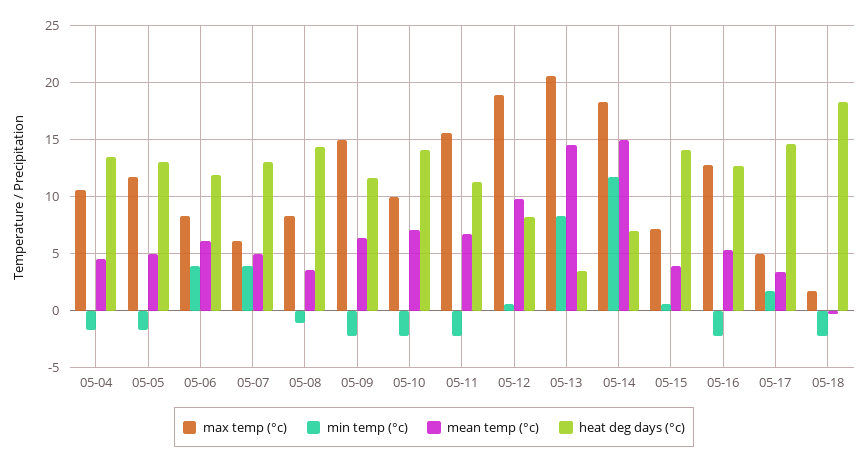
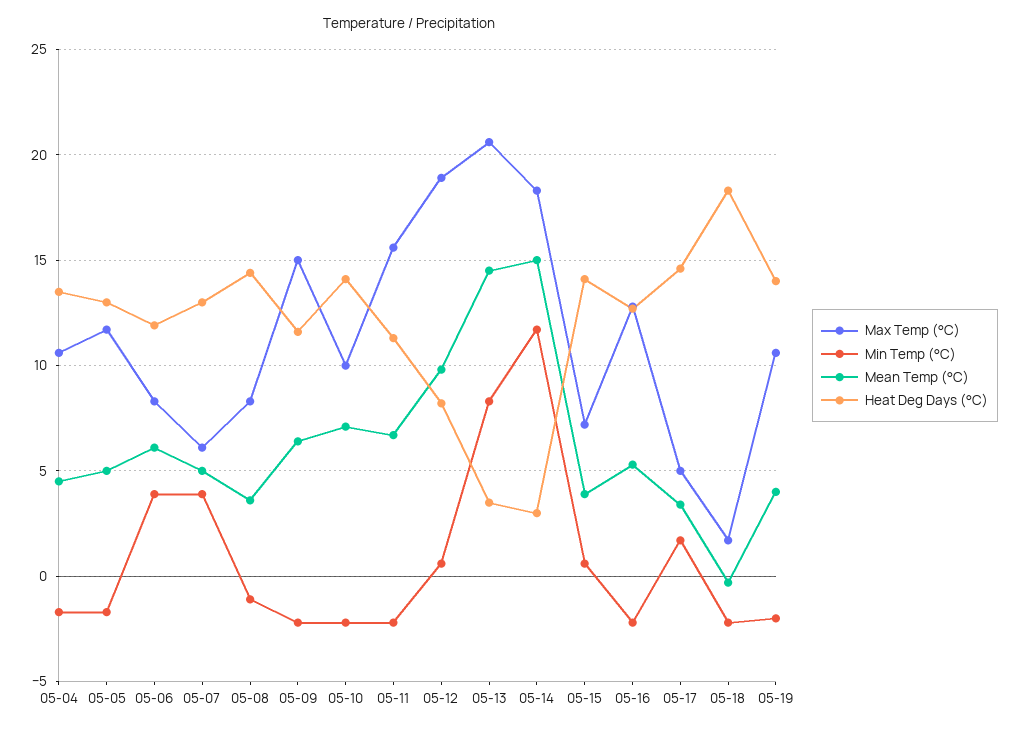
heat deg days (°c), 05-14: 7 -> 3
max temp (°c), 05-19: none -> 10.5
min temp (°c), 05-19: none -> -2
mean temp (°c), 05-19: none -> 4
heat deg days (°c), 05-19: none -> 14

